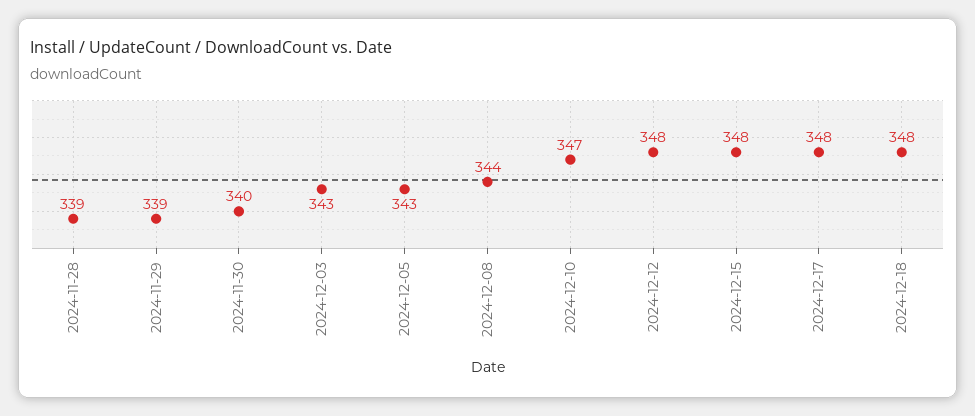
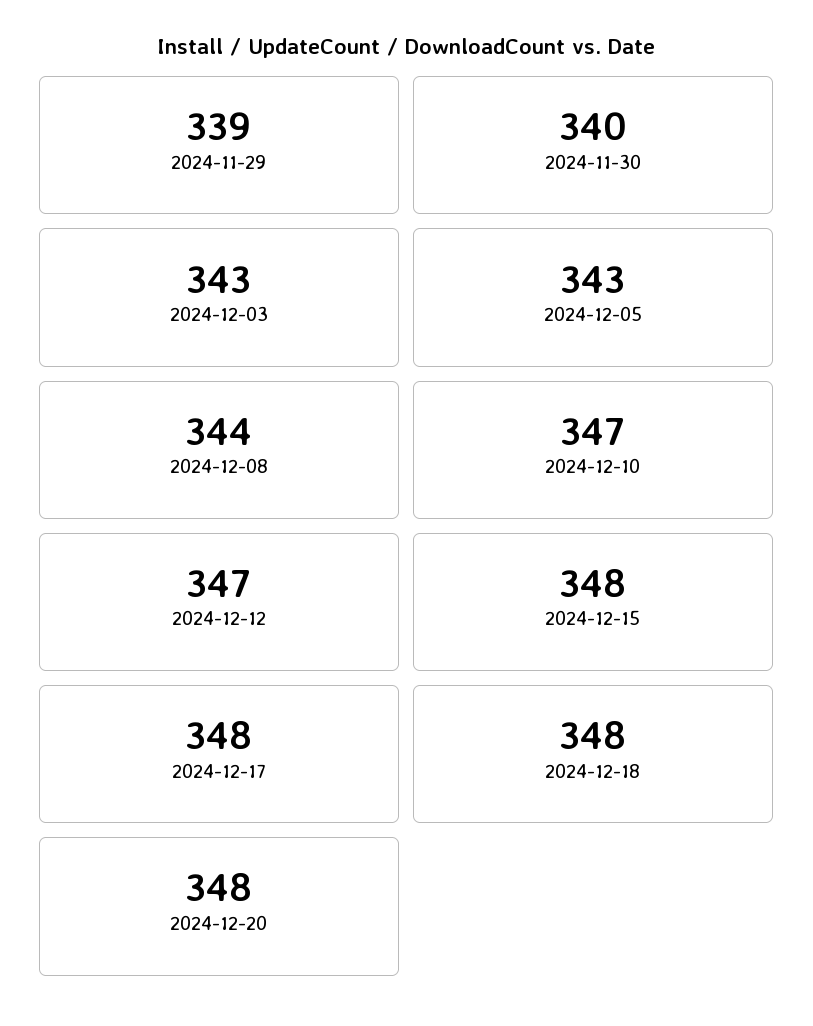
2024-11-28: 339 -> none
2024-12-12: 348 -> 347
2024-12-20: none -> 348

